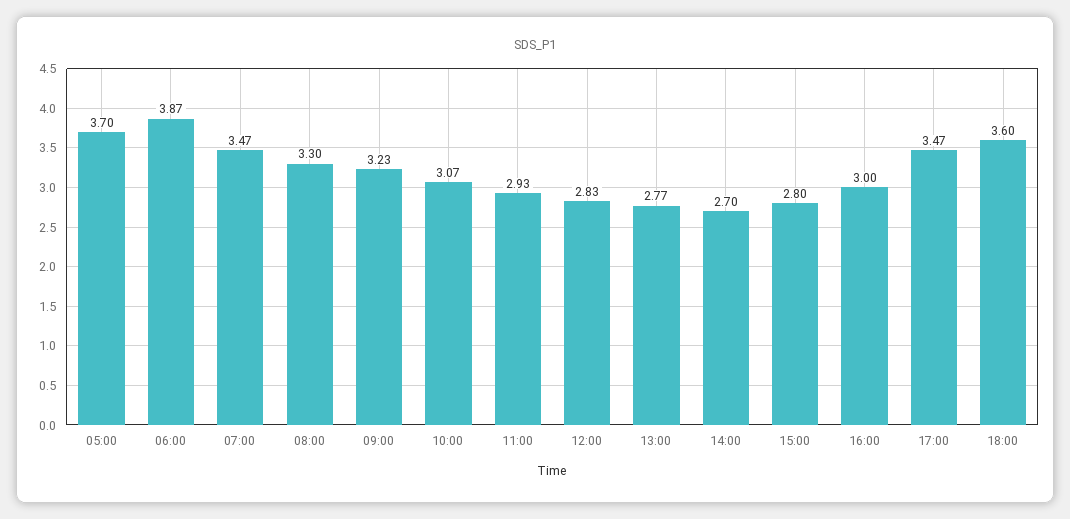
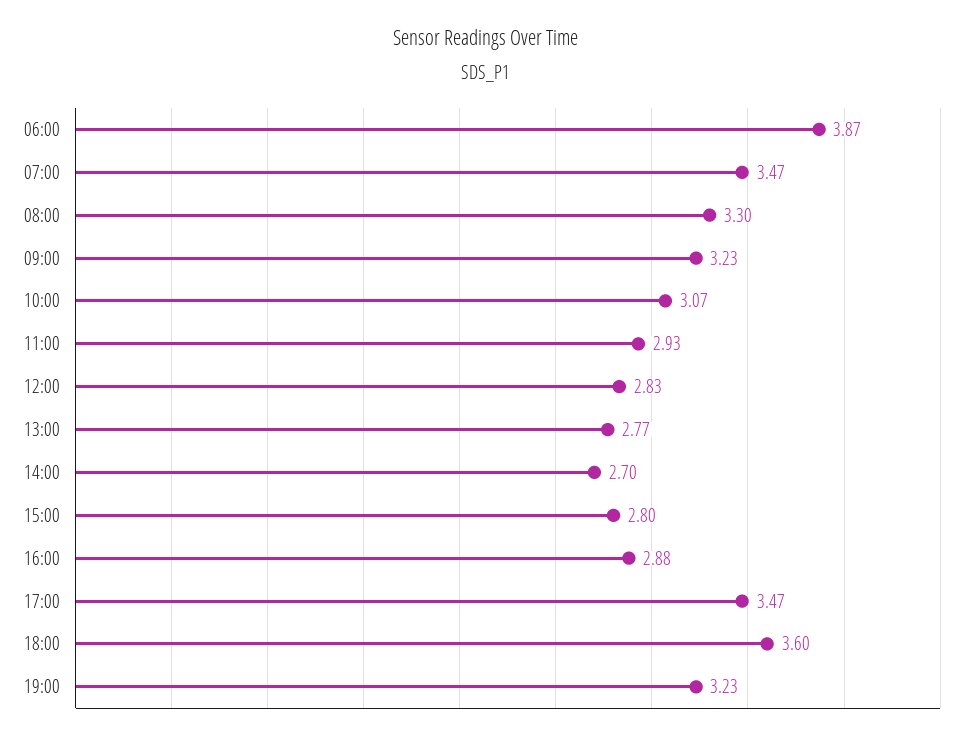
05:00: 3.7 -> none
16:00: 3 -> 2.88
19:00: none -> 3.23

